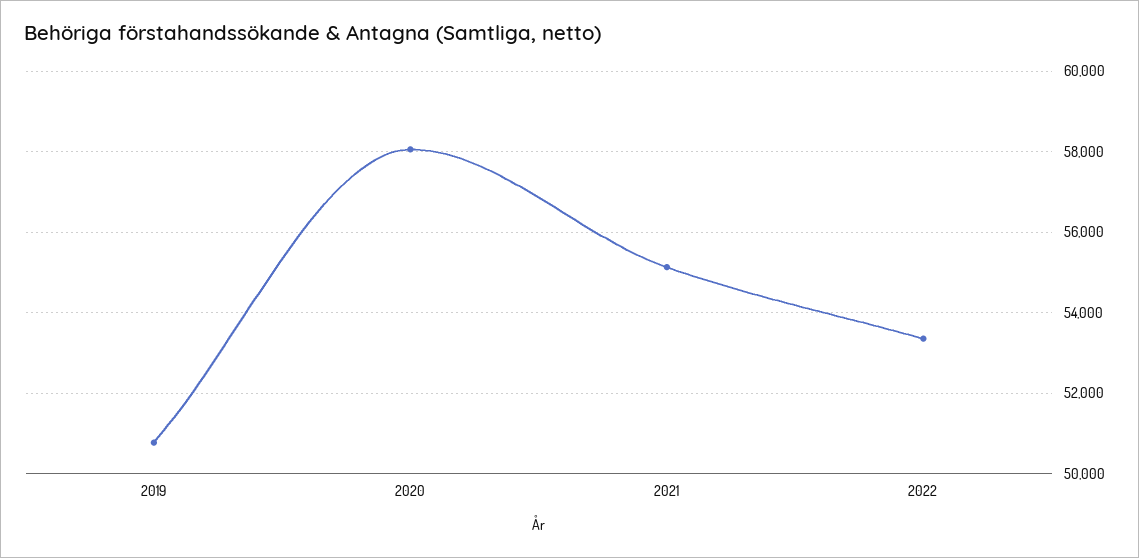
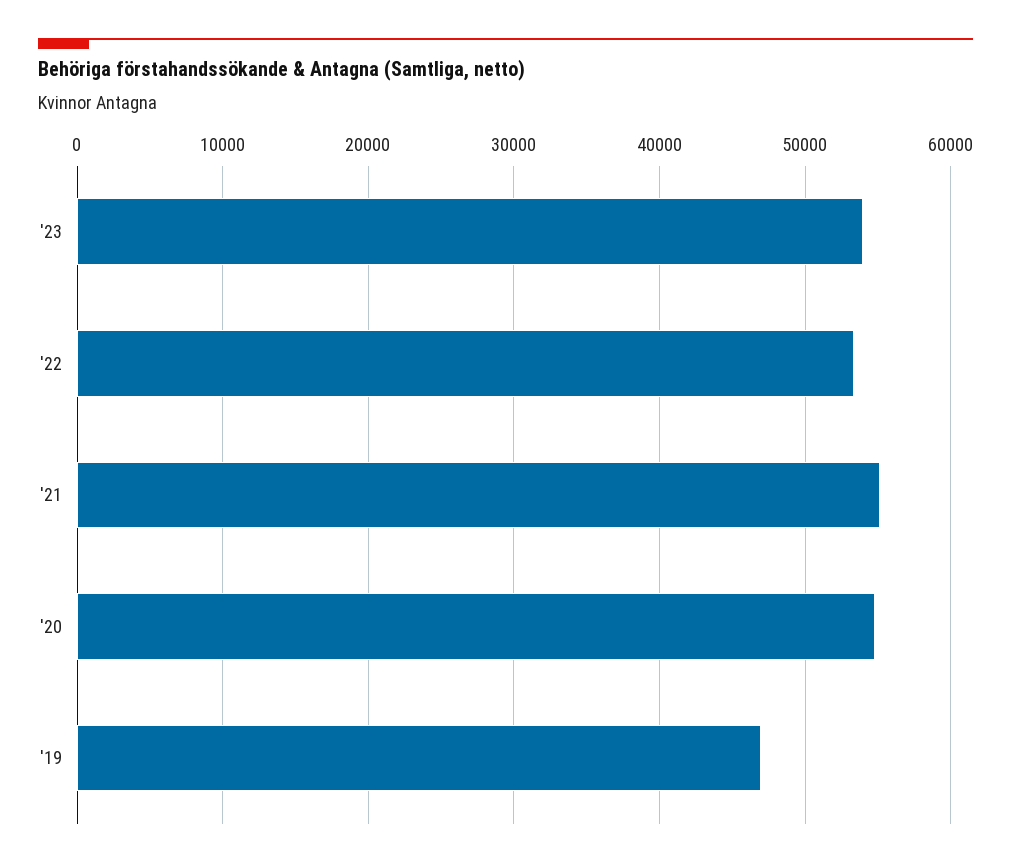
2019: 50800 -> 47000
2020: 58000 -> 55000
'23: none -> 54000

